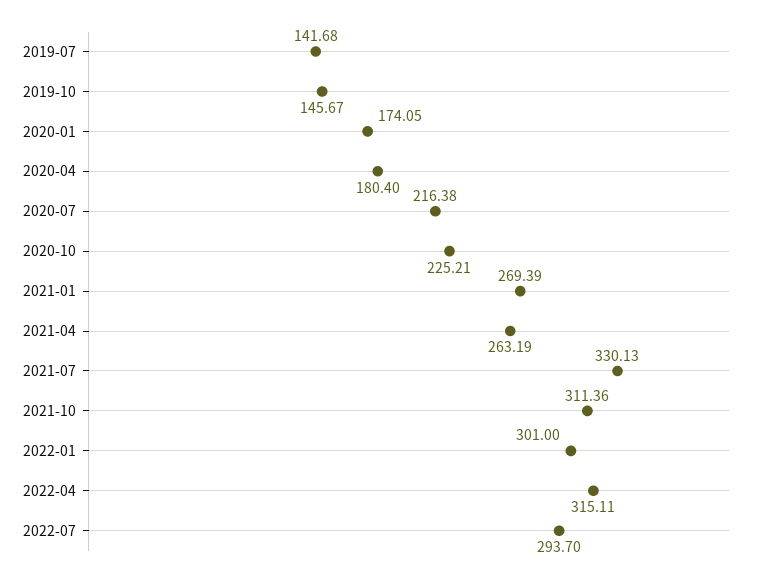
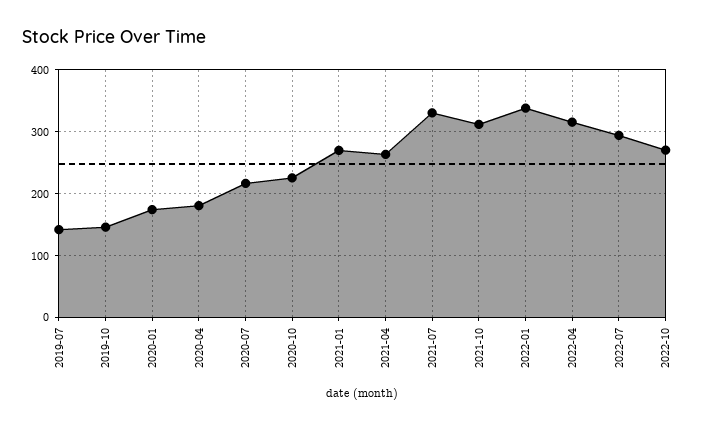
2022-01: 301 -> 340
2022-10: none -> 270

